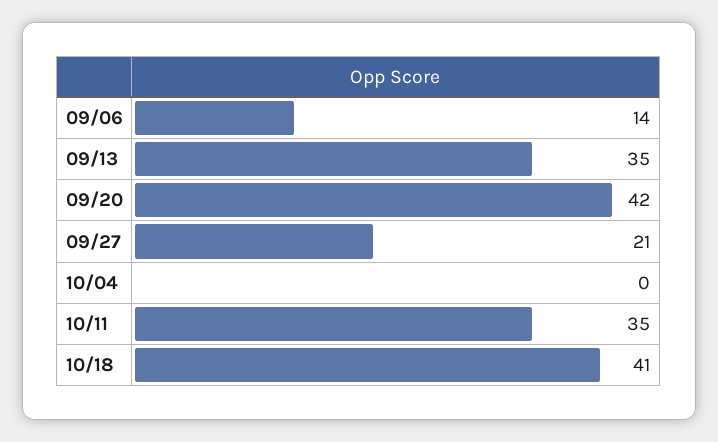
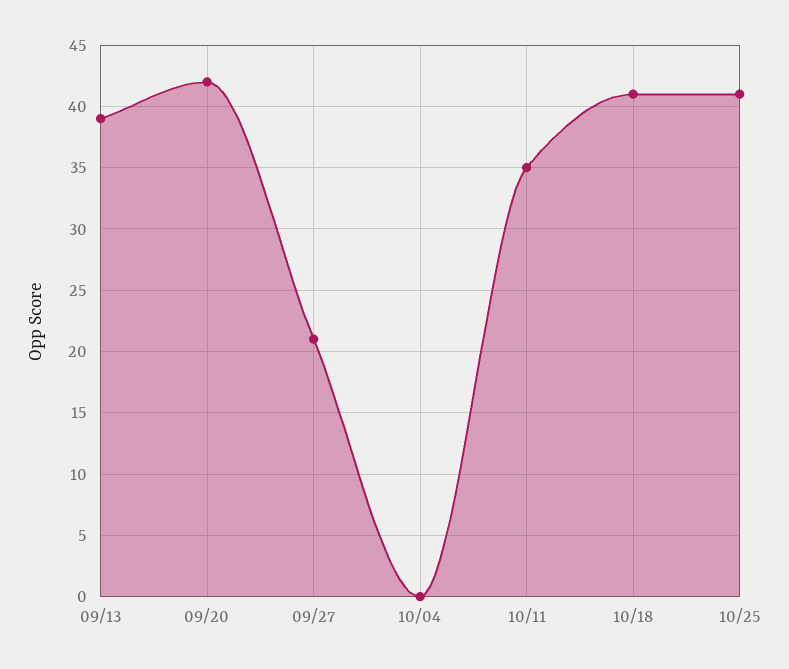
09/06: 14 -> none
09/13: 35 -> 39
10/25: none -> 41

